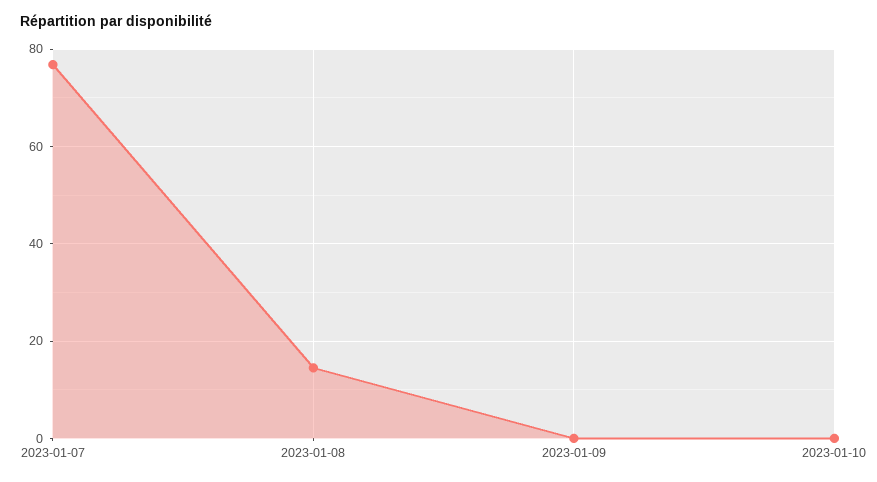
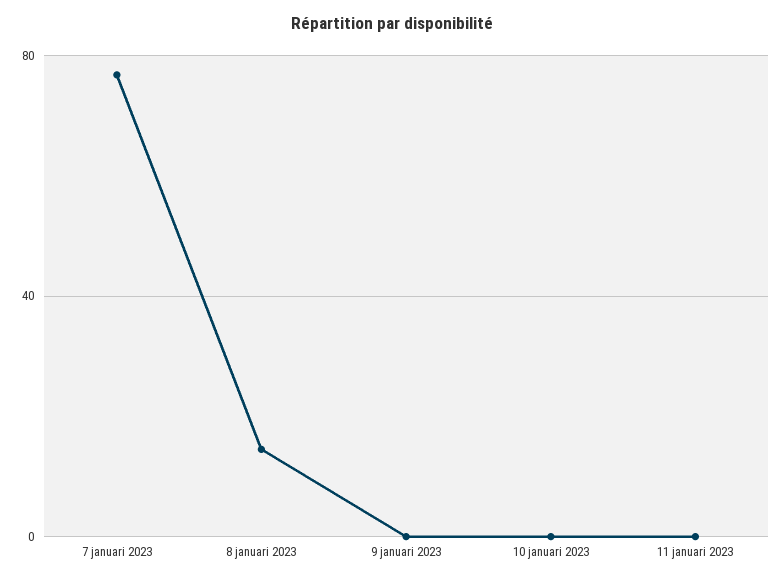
11 januari 2023: none -> 0

